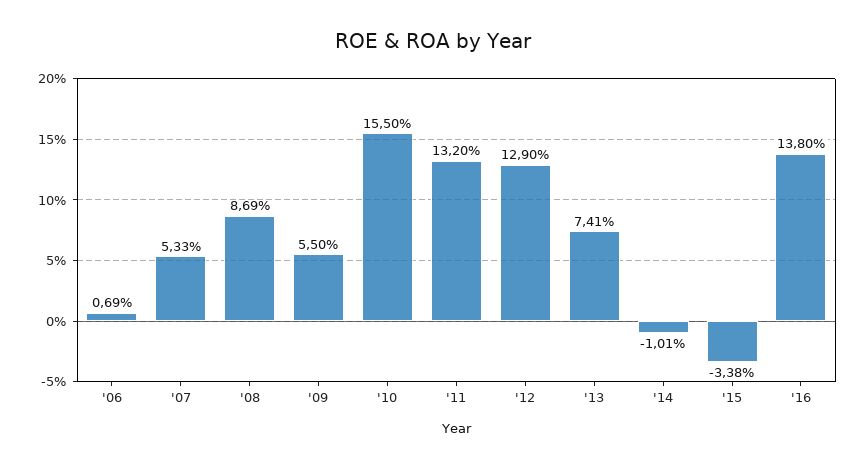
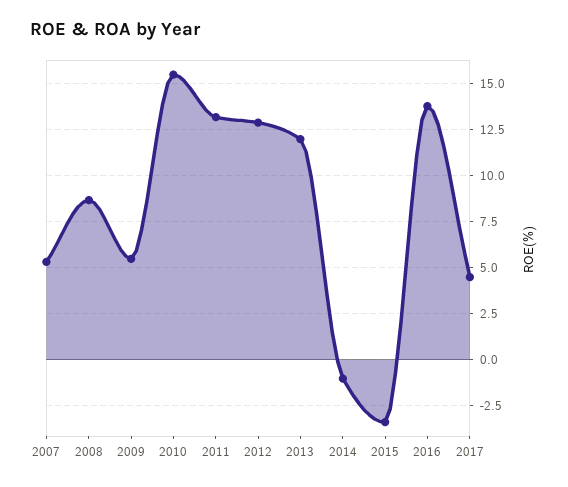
'06: 0.69 -> none
'13: 7.41 -> 12
2017: none -> 4.5

